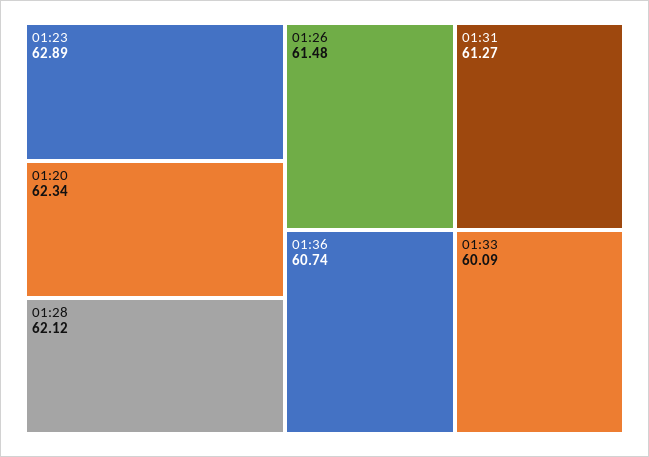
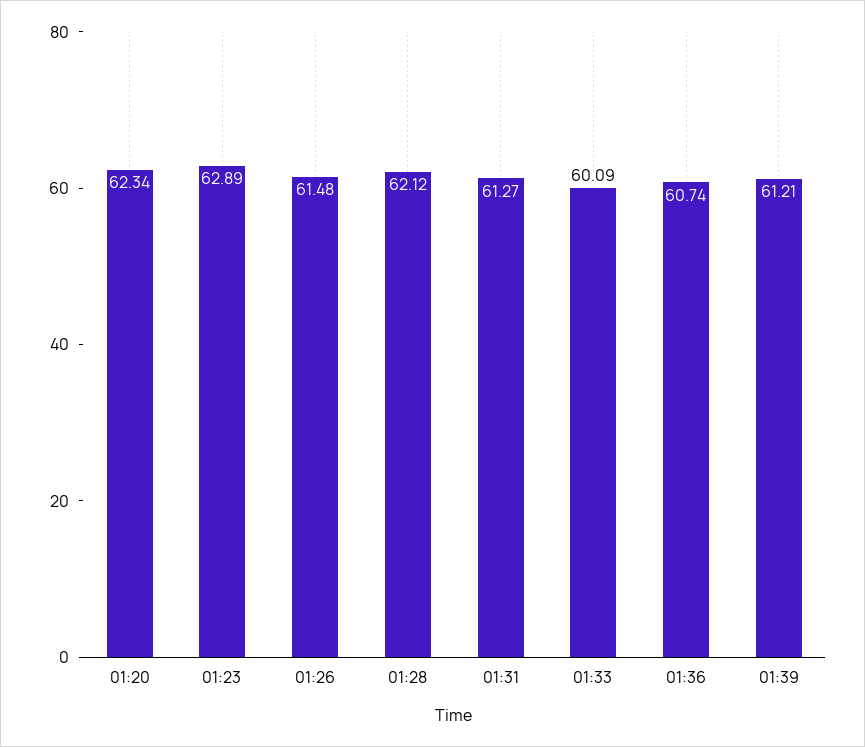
01:39: none -> 61.21

